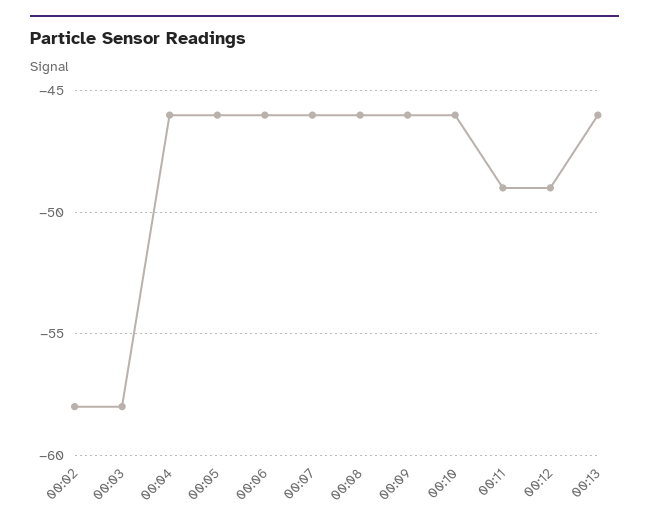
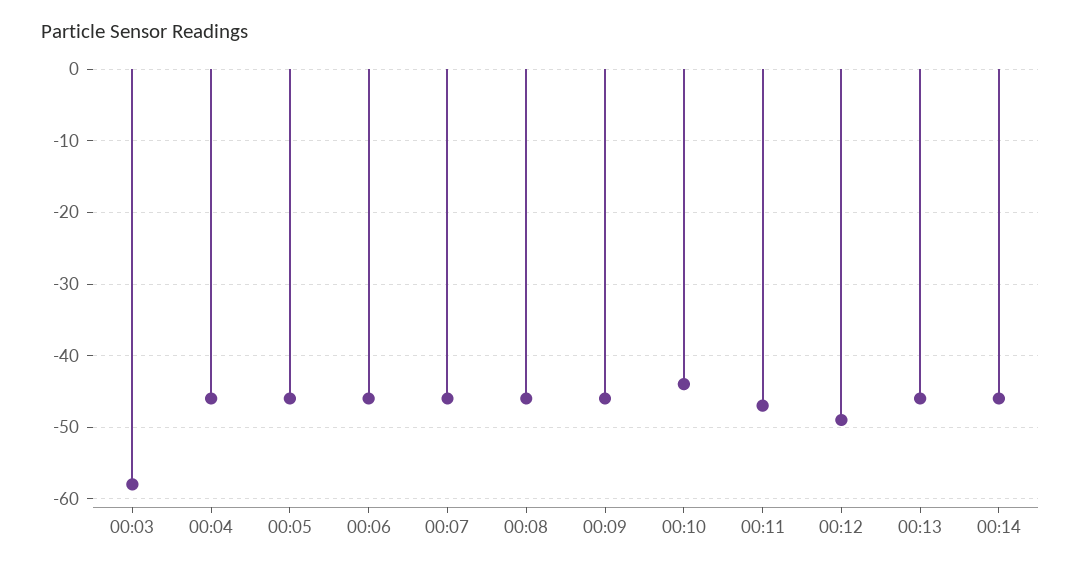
00:02: -58 -> none
00:10: -46 -> -44
00:11: -49 -> -47
00:14: none -> -46

